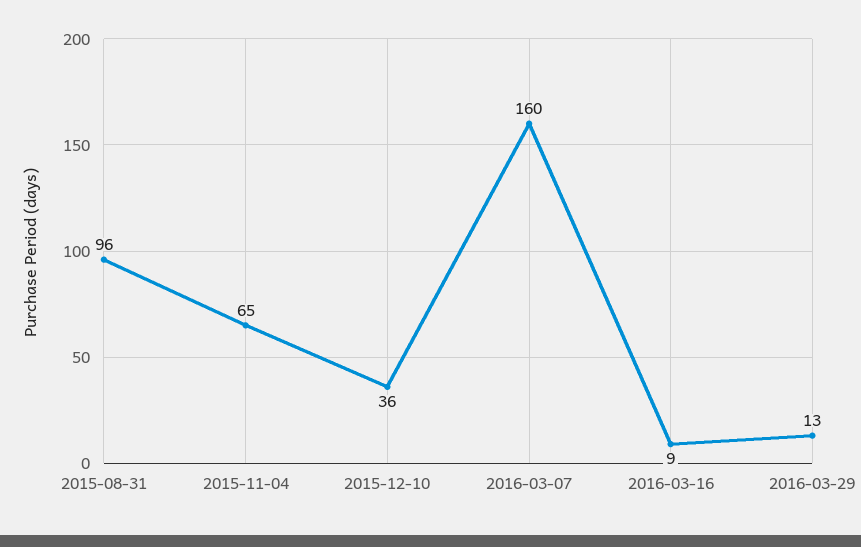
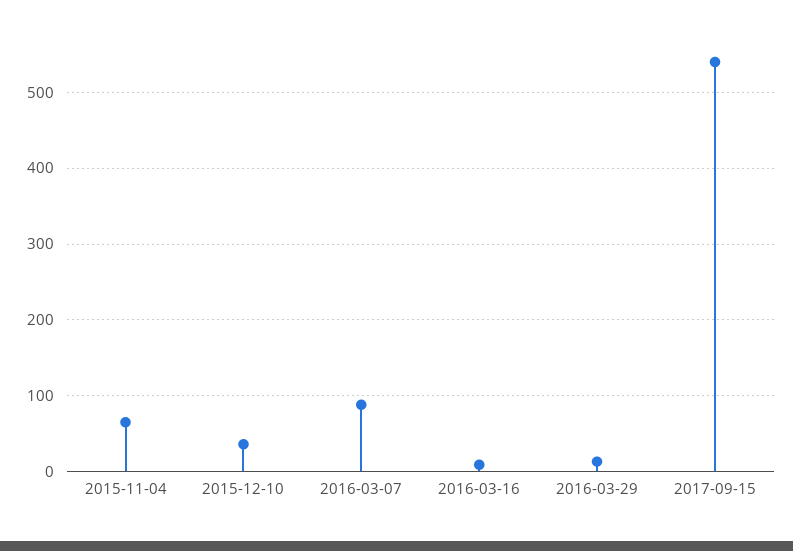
2015-08-31: 96 -> none
2016-03-07: 160 -> 90
2017-09-15: none -> 540

